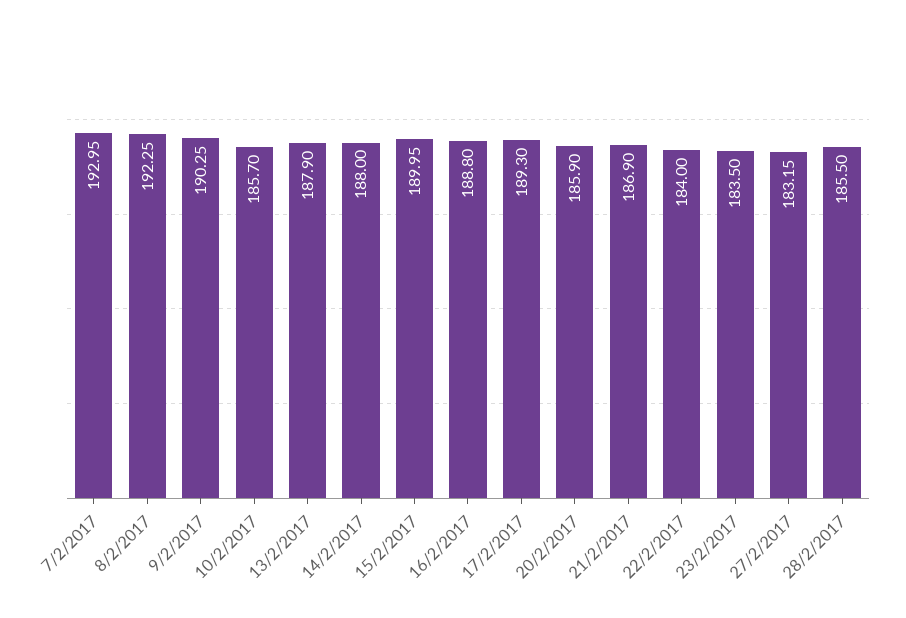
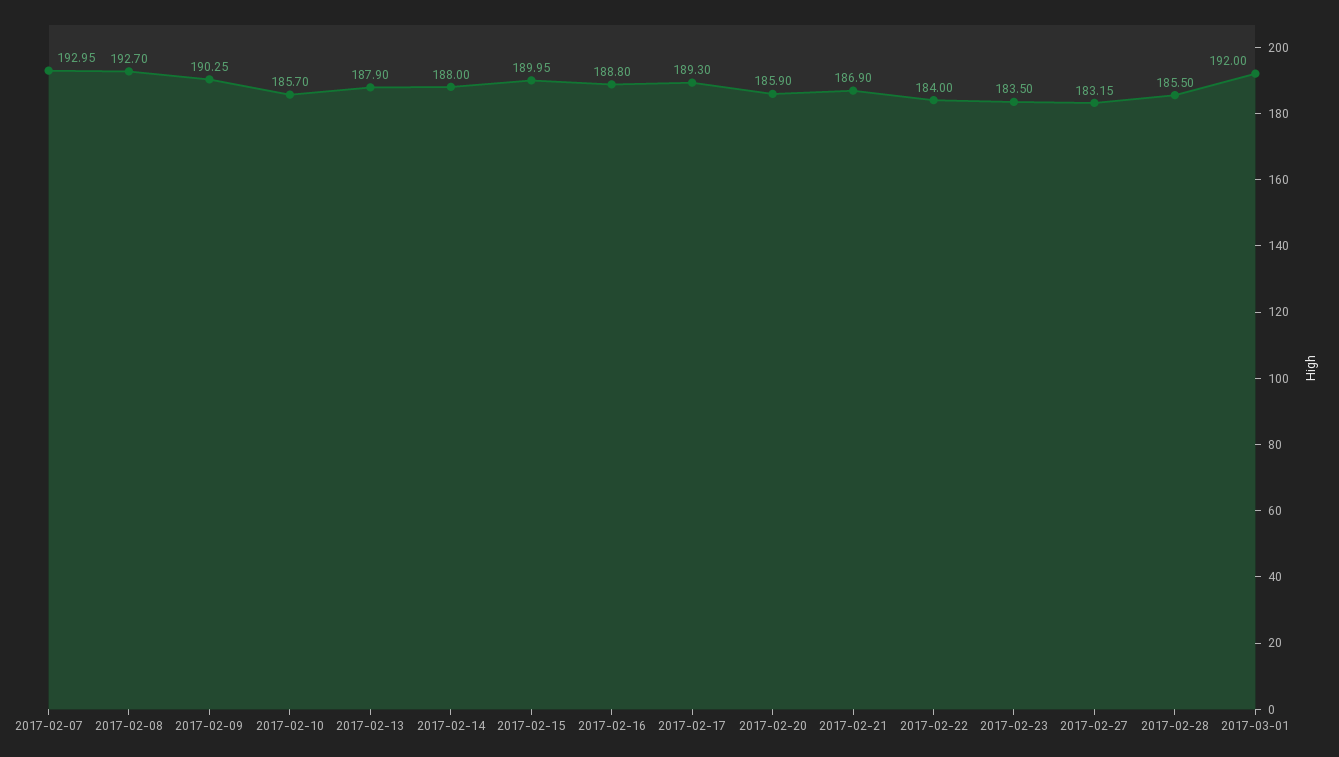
8/2/2017: 192.25 -> 192.7
2017-03-01: none -> 192

